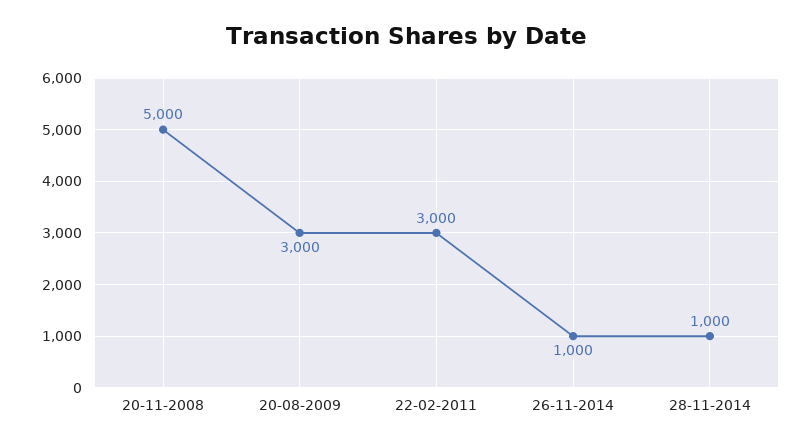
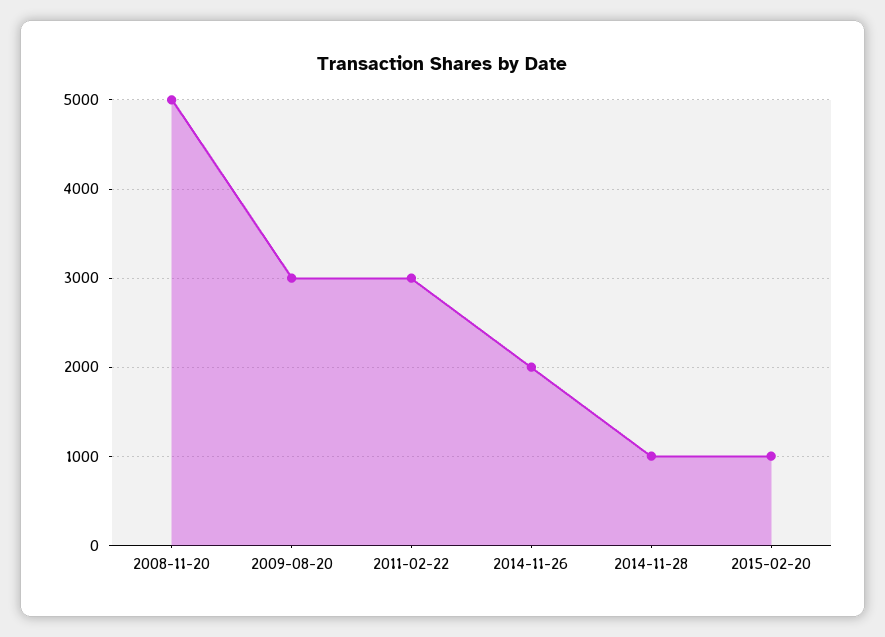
26-11-2014: 1000 -> 2000
2015-02-20: none -> 1000

